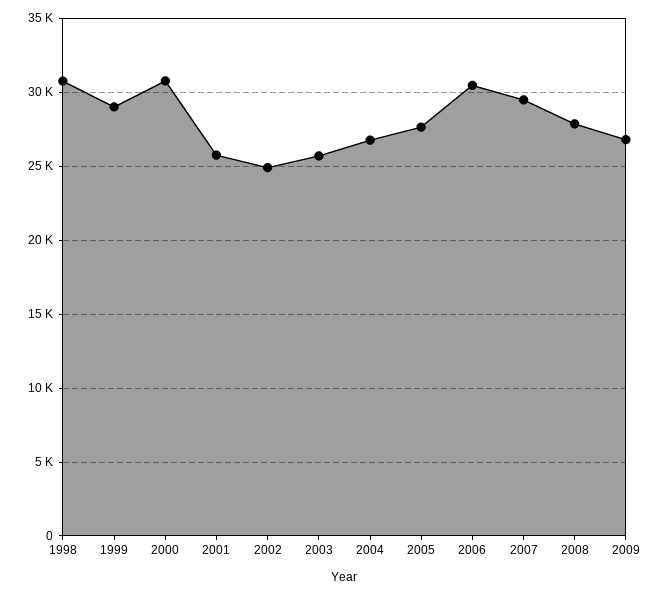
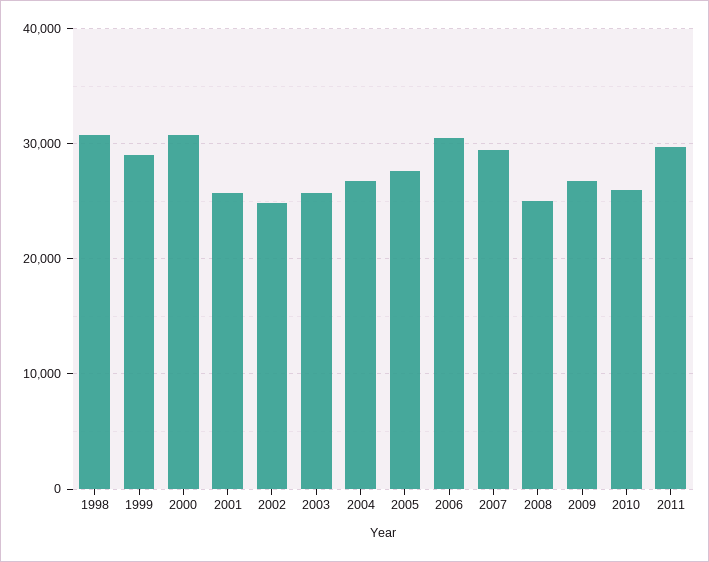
2008: 28000 -> 25000
2010: none -> 26000
2011: none -> 30000

